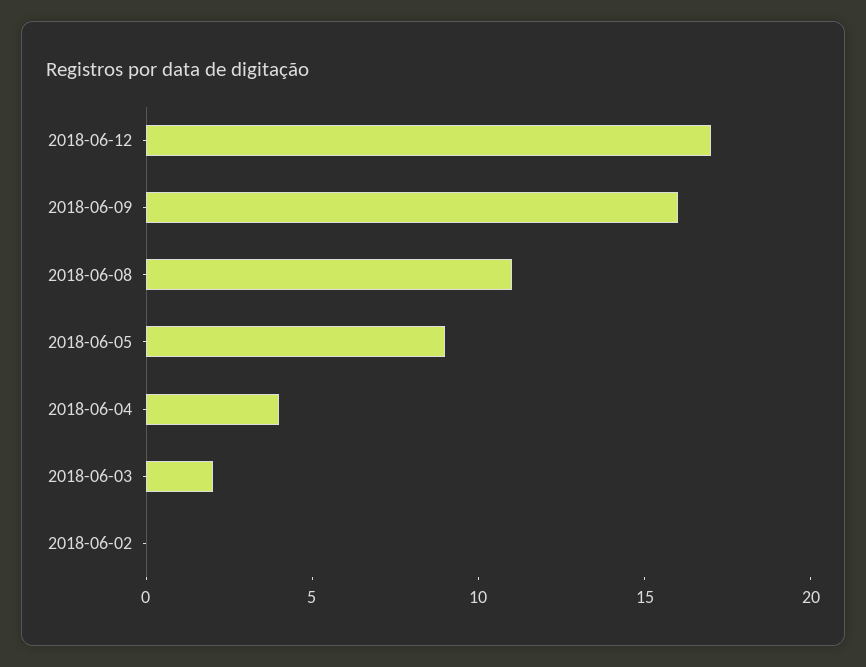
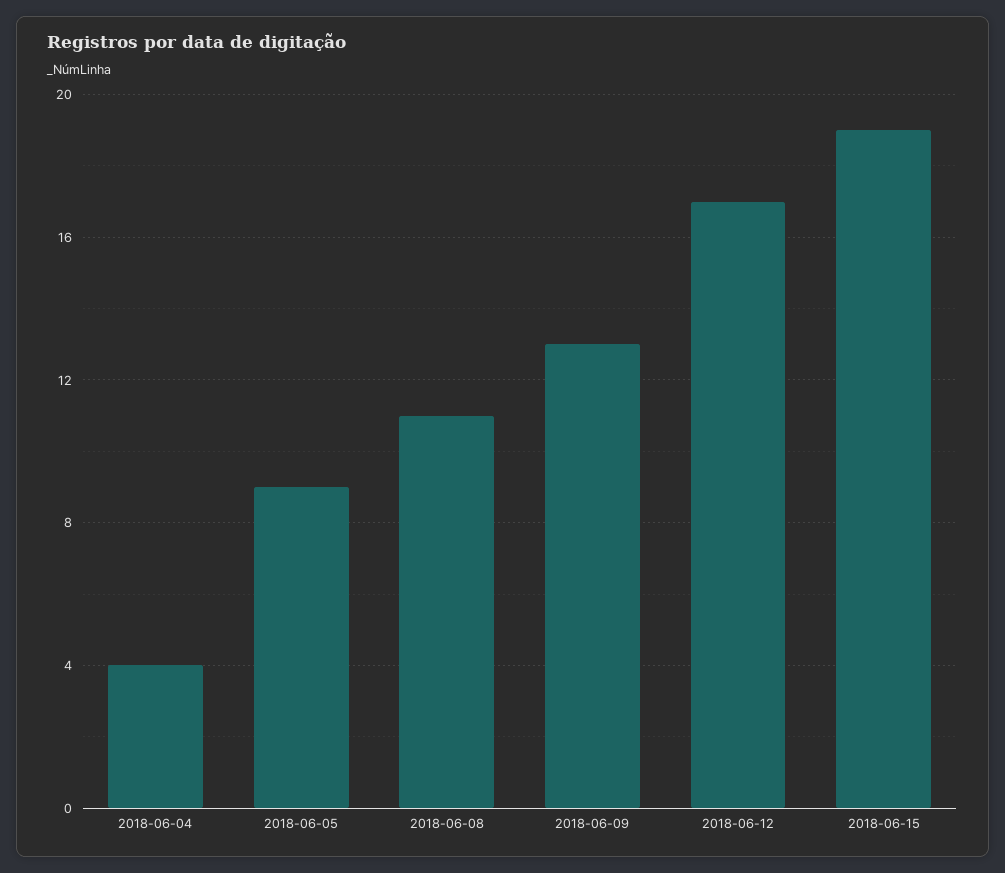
2018-06-09: 16 -> 13
2018-06-03: 2 -> none
2018-06-02: 0 -> none
2018-06-15: none -> 19

